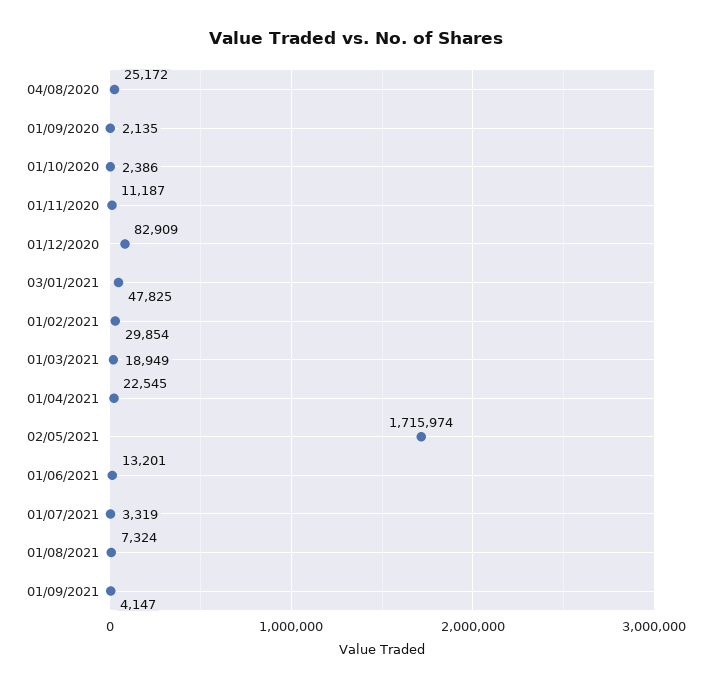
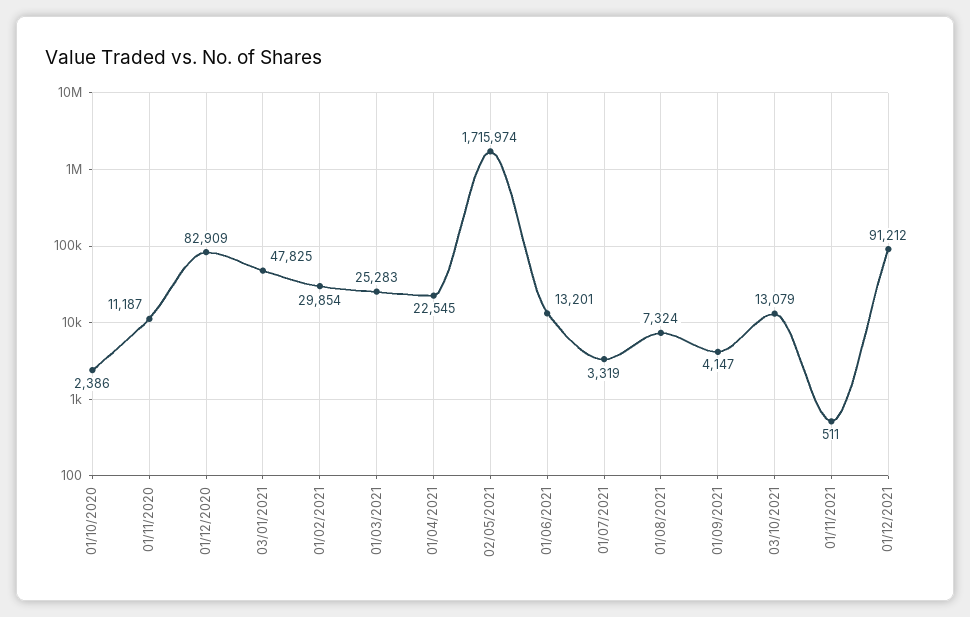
04/08/2020: 25172 -> none
01/09/2020: 2135 -> none
01/03/2021: 18949 -> 25283
03/10/2021: none -> 13079
01/11/2021: none -> 511
01/12/2021: none -> 91212

